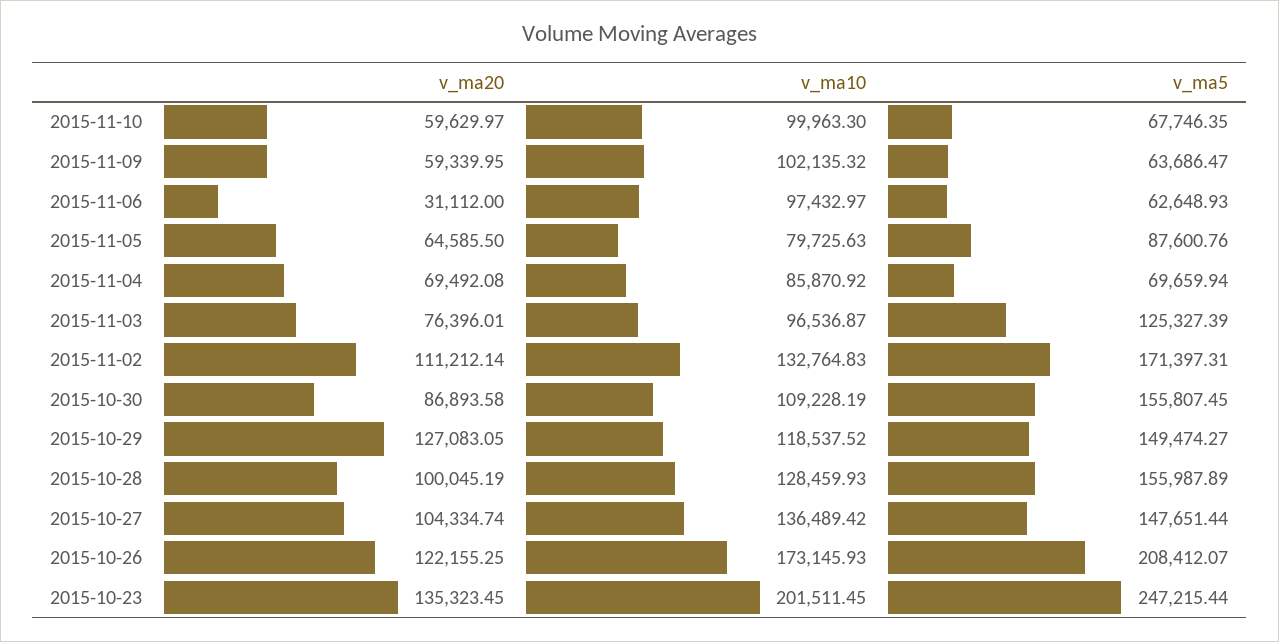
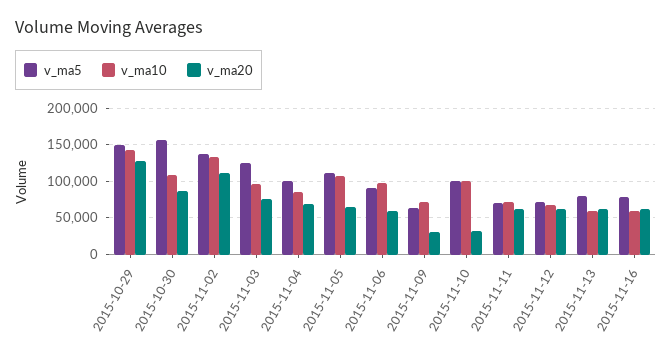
v_ma20, 2015-11-10: 59629.97 -> 30000
v_ma5, 2015-11-10: 67746.35 -> 100000
v_ma20, 2015-11-09: 59339.95 -> 30000
v_ma10, 2015-11-09: 102135.32 -> 70000
v_ma20, 2015-11-06: 31112 -> 60000
v_ma5, 2015-11-06: 62648.93 -> 90000
v_ma10, 2015-11-05: 79725.63 -> 110000
v_ma5, 2015-11-05: 87600.76 -> 110000
v_ma5, 2015-11-04: 69659.94 -> 100000
v_ma5, 2015-11-02: 171397.31 -> 140000
v_ma10, 2015-10-29: 118537.52 -> 140000
v_ma20, 2015-10-28: 100045.19 -> none
v_ma10, 2015-10-28: 128459.93 -> none
v_ma5, 2015-10-28: 155987.89 -> none
v_ma20, 2015-10-27: 104334.74 -> none
v_ma10, 2015-10-27: 136489.42 -> none
v_ma5, 2015-10-27: 147651.44 -> none
v_ma20, 2015-10-26: 122155.25 -> none
v_ma10, 2015-10-26: 173145.93 -> none
v_ma5, 2015-10-26: 208412.07 -> none
v_ma20, 2015-10-23: 135323.45 -> none
v_ma10, 2015-10-23: 201511.45 -> none
v_ma5, 2015-10-23: 247215.44 -> none
v_ma5, 2015-11-11: none -> 70000
v_ma10, 2015-11-11: none -> 70000
v_ma20, 2015-11-11: none -> 60000
v_ma5, 2015-11-12: none -> 70000
v_ma10, 2015-11-12: none -> 70000
v_ma20, 2015-11-12: none -> 60000
v_ma5, 2015-11-13: none -> 80000
v_ma10, 2015-11-13: none -> 60000
v_ma20, 2015-11-13: none -> 60000
v_ma5, 2015-11-16: none -> 80000
v_ma10, 2015-11-16: none -> 60000
v_ma20, 2015-11-16: none -> 60000

